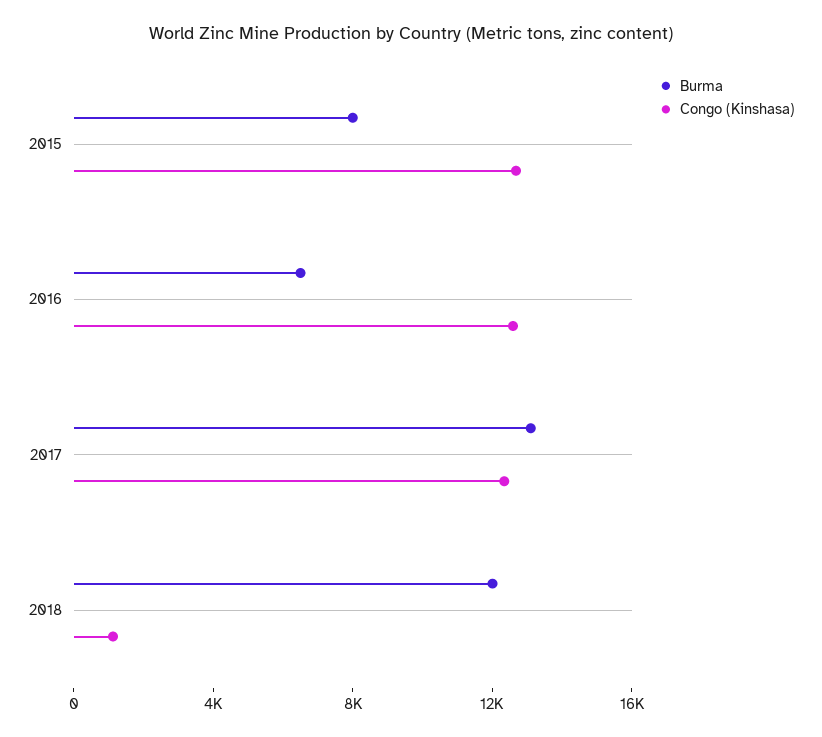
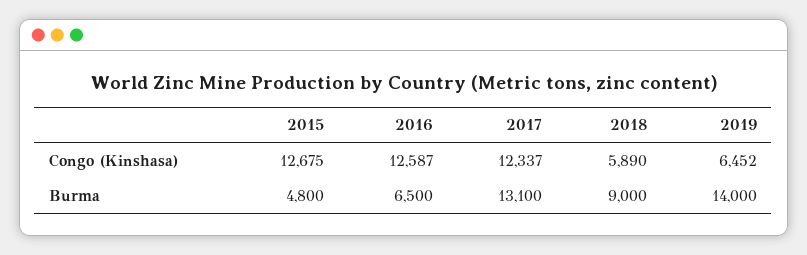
Burma, 2015: 8000 -> 4800
Burma, 2018: 12000 -> 9000
Congo (Kinshasa), 2018: 1000 -> 5890
Congo (Kinshasa), 2019: none -> 6452
Burma, 2019: none -> 14000

